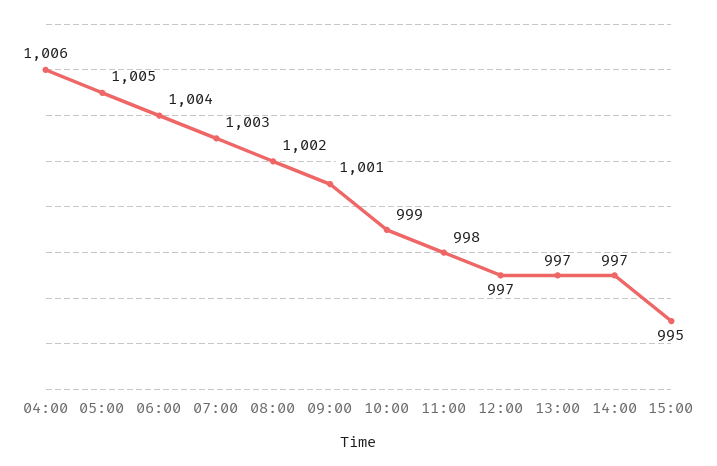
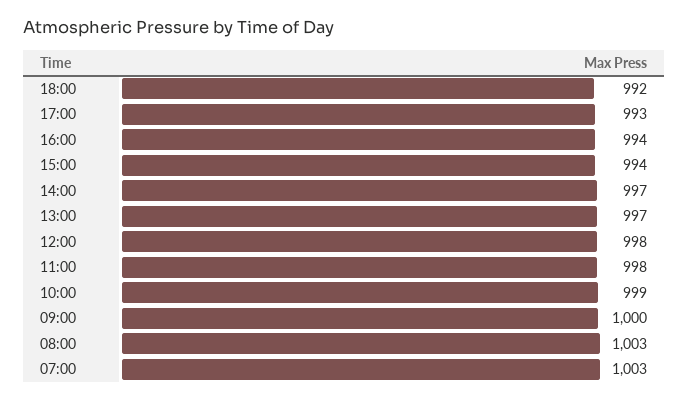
04:00: 1006 -> none
05:00: 1005 -> none
06:00: 1004 -> none
08:00: 1002 -> 1003
09:00: 1001 -> 1000
12:00: 997 -> 998
15:00: 995 -> 994
18:00: none -> 992
17:00: none -> 993
16:00: none -> 994

